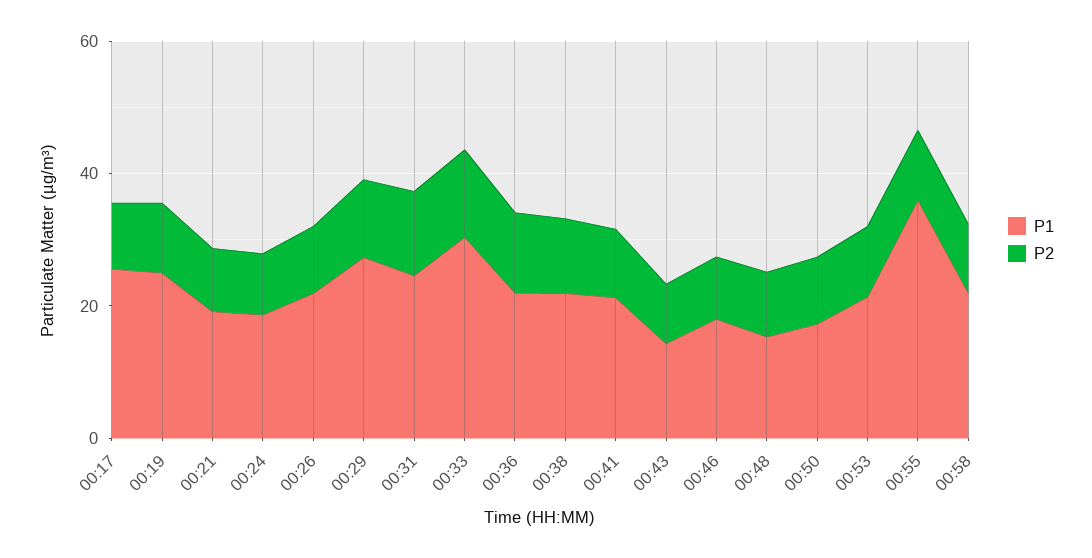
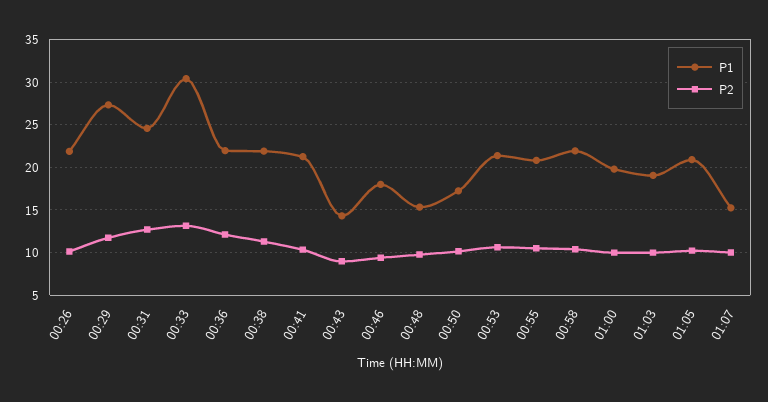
P1, 00:17: 25 -> none
P2, 00:17: 10 -> none
P1, 00:19: 25 -> none
P2, 00:19: 10 -> none
P1, 00:21: 20 -> none
P2, 00:21: 10 -> none
P1, 00:24: 20 -> none
P2, 00:24: 10 -> none
P1, 00:55: 35 -> 21
P1, 01:00: none -> 20
P2, 01:00: none -> 10
P1, 01:03: none -> 19
P2, 01:03: none -> 10
P1, 01:05: none -> 21
P2, 01:05: none -> 10
P1, 01:07: none -> 15
P2, 01:07: none -> 10

